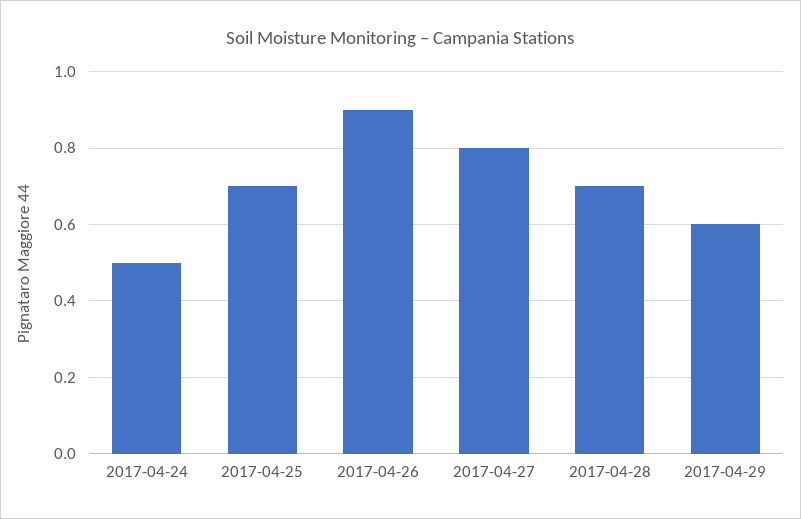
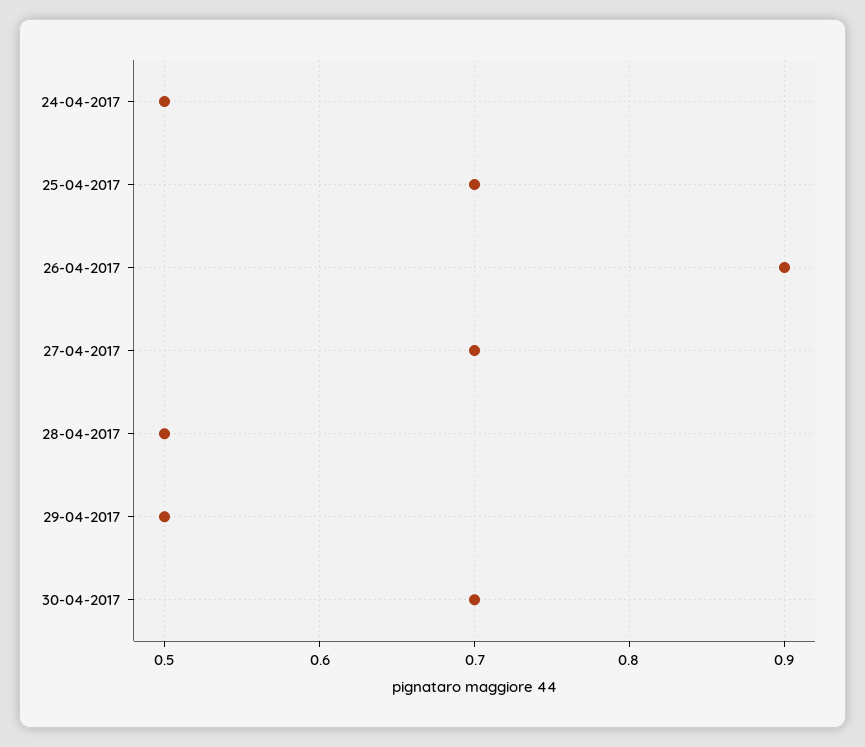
2017-04-27: 0.8 -> 0.7
2017-04-28: 0.7 -> 0.5
2017-04-29: 0.6 -> 0.5
30-04-2017: none -> 0.7

